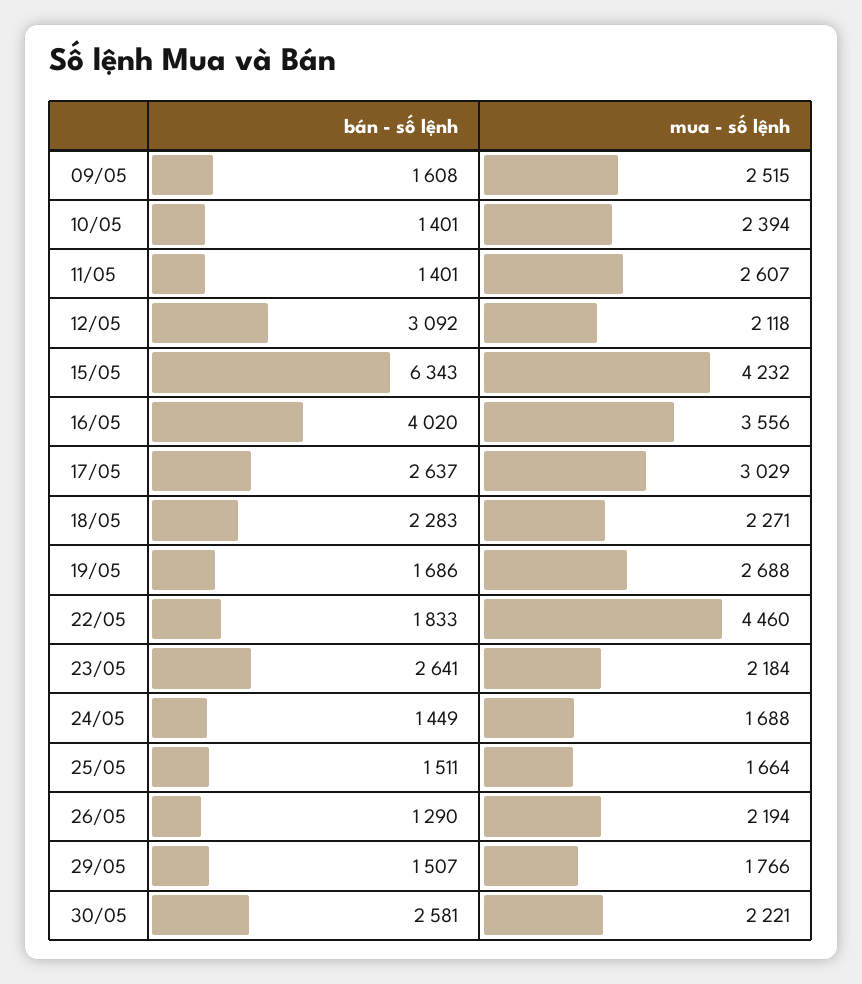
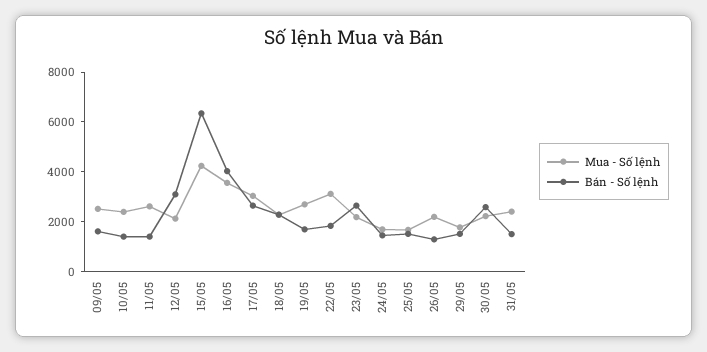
mua - số lệnh, 22/05: 4460 -> 3000
mua - số lệnh, 31/05: none -> 2500
bán - số lệnh, 31/05: none -> 1500

